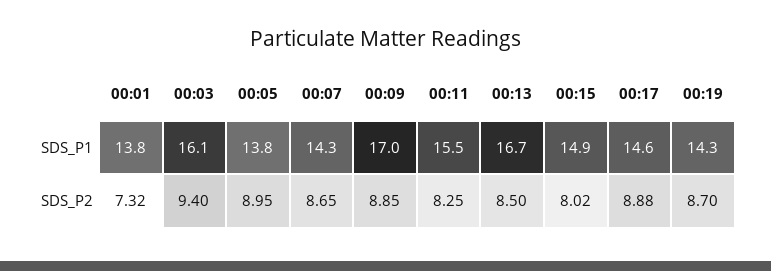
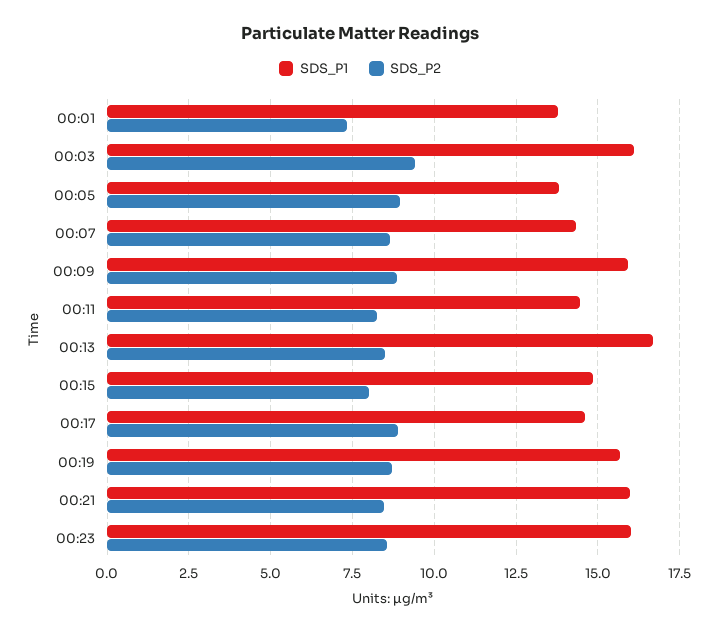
SDS_P1, 00:09: 17 -> 16
SDS_P1, 00:11: 15.5 -> 14.5
SDS_P1, 00:19: 14.3 -> 15.75
SDS_P1, 00:21: none -> 16
SDS_P2, 00:21: none -> 8.5
SDS_P1, 00:23: none -> 16
SDS_P2, 00:23: none -> 8.5

